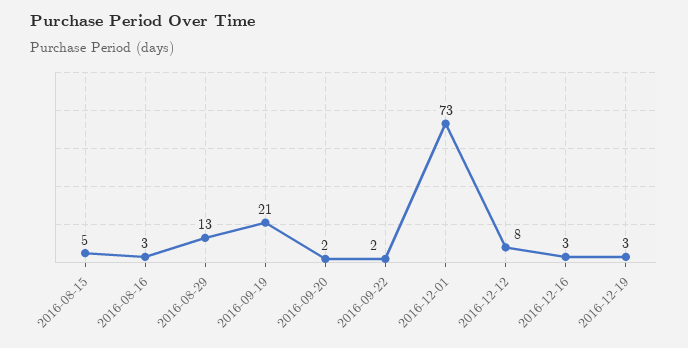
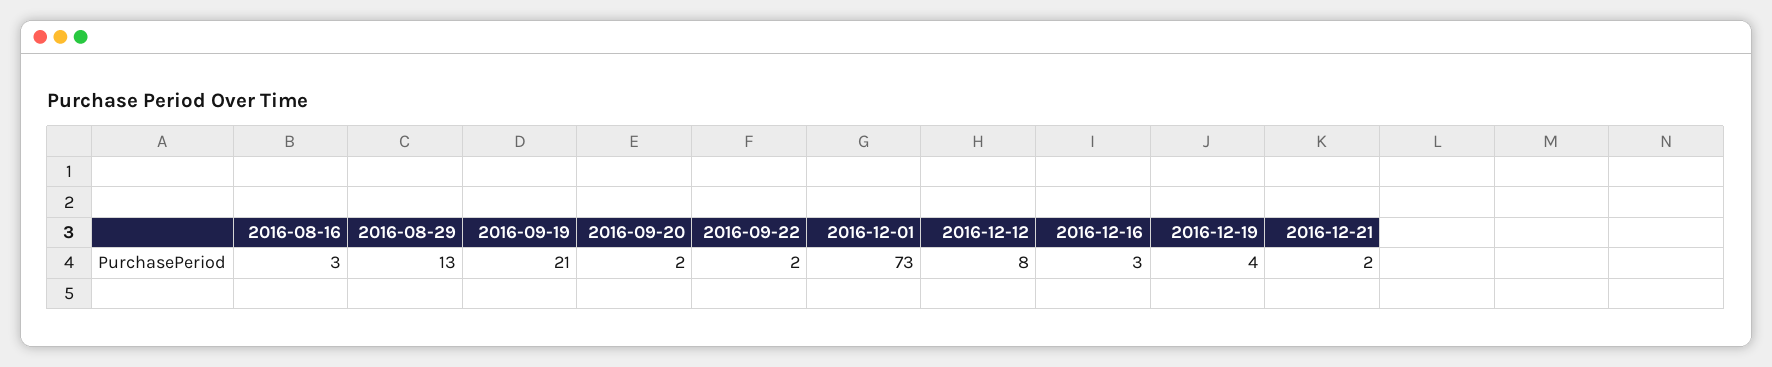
2016-08-15: 5 -> none
2016-12-19: 3 -> 4
2016-12-21: none -> 2

